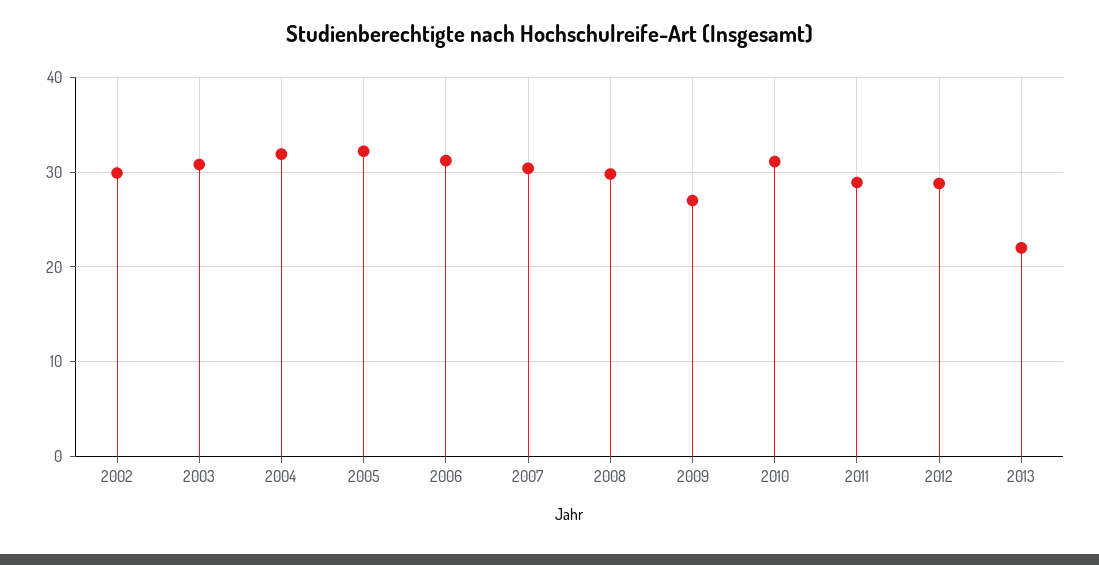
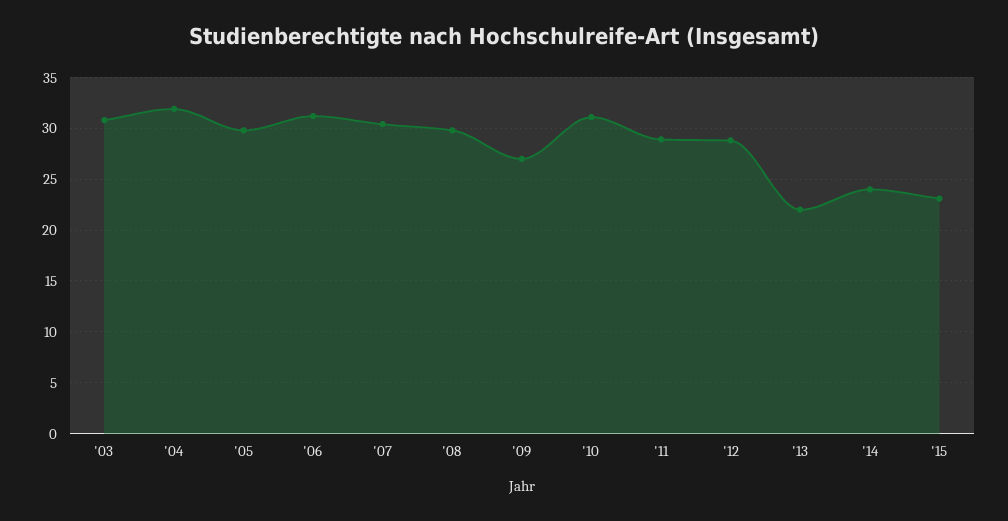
2002: 30 -> none
2005: 32 -> 30
'14: none -> 24
'15: none -> 23

